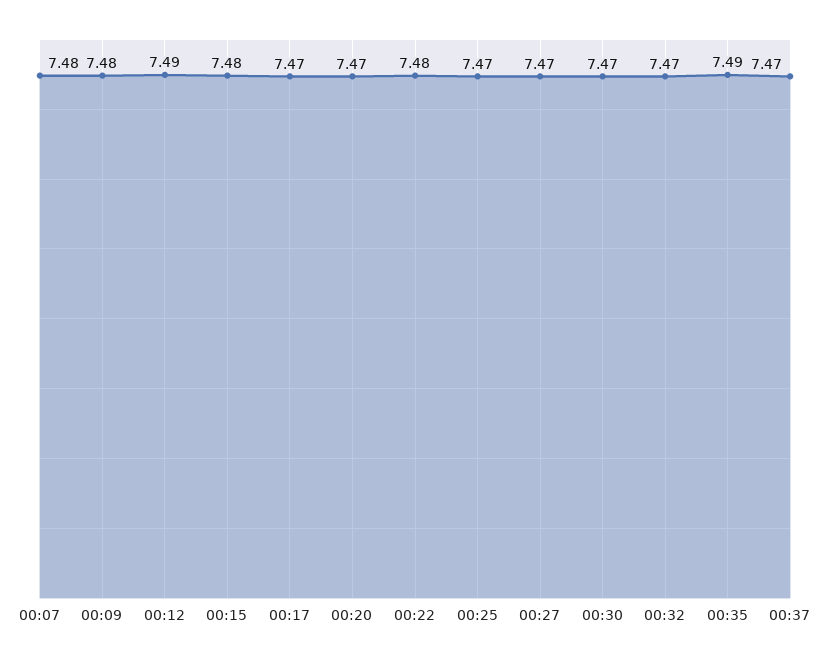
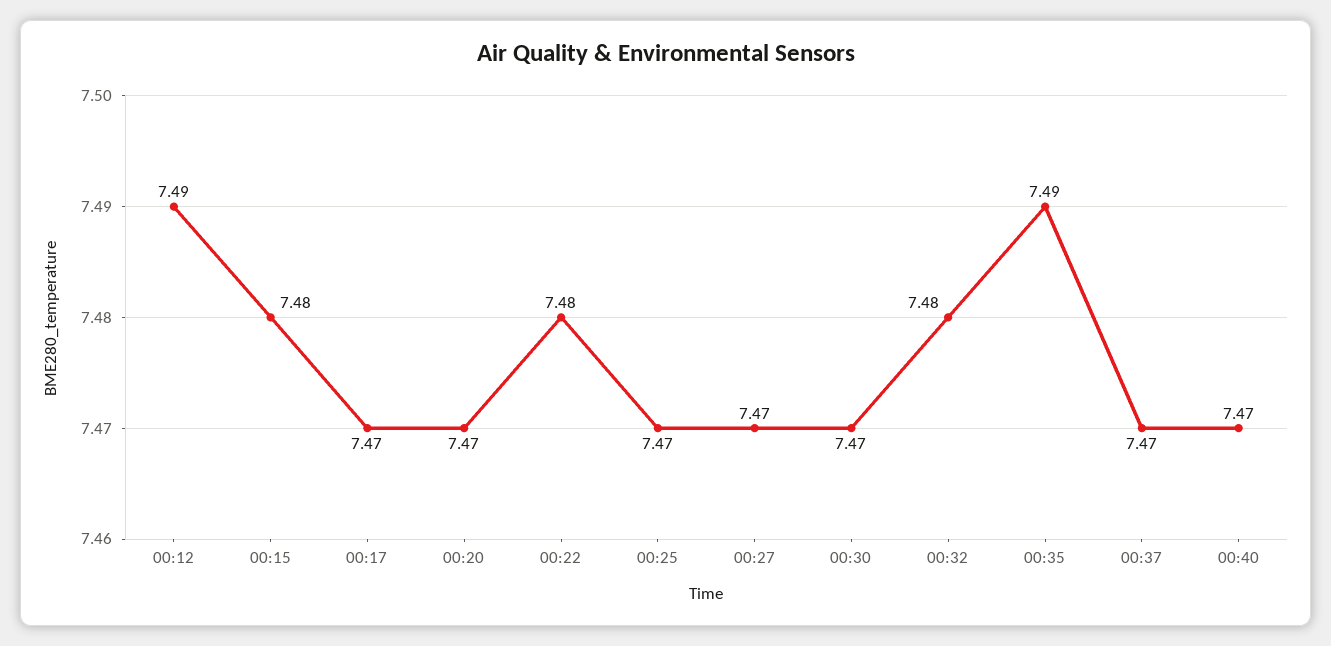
00:07: 7.48 -> none
00:09: 7.48 -> none
00:32: 7.47 -> 7.48
00:40: none -> 7.47

